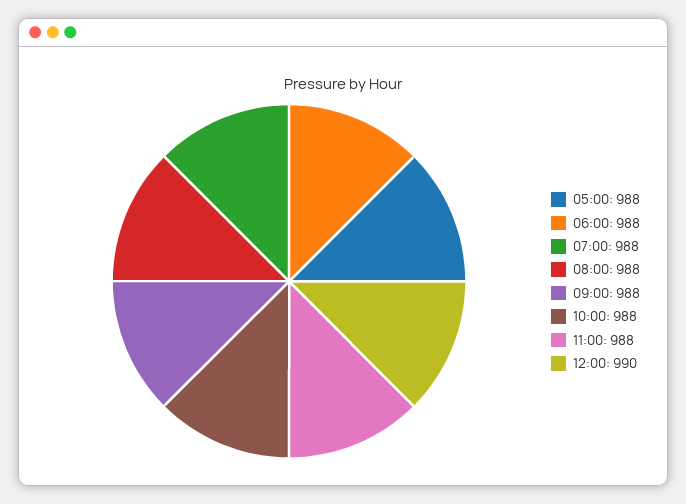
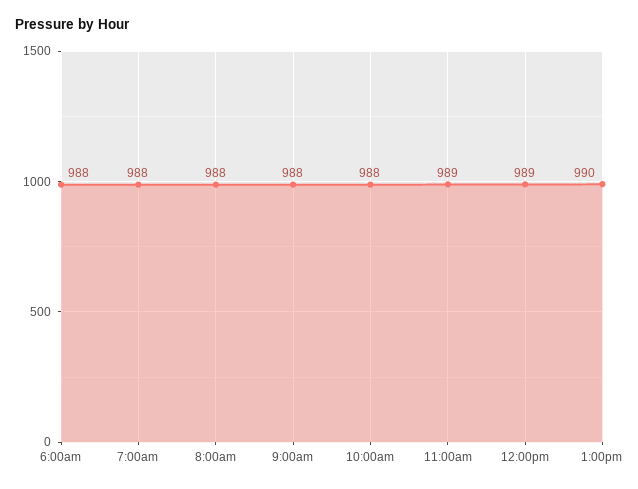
05:00: 988 -> none
11:00: 988 -> 989
12:00: 990 -> 989
1:00pm: none -> 990

